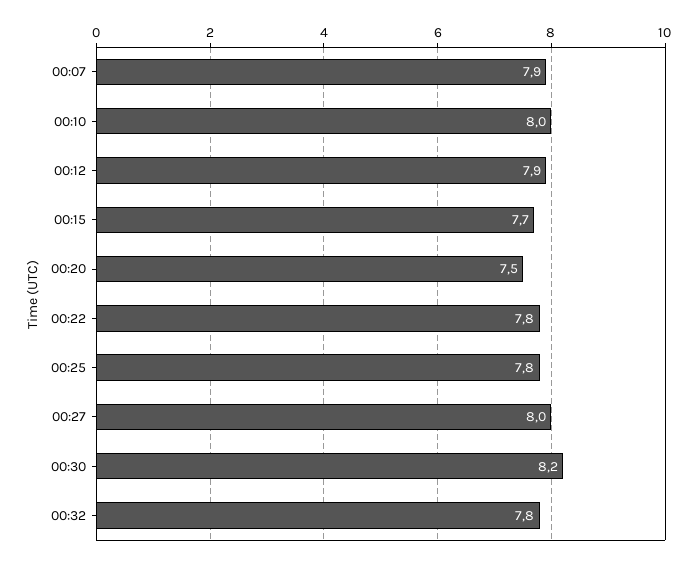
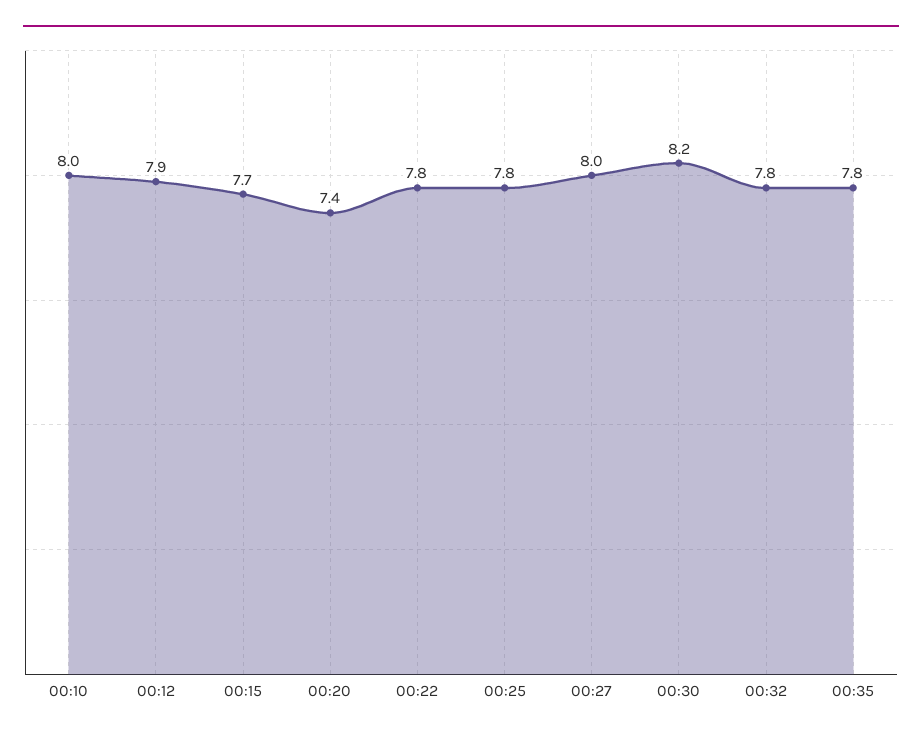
00:07: 7.9 -> none
00:20: 7.5 -> 7.4
00:35: none -> 7.8

